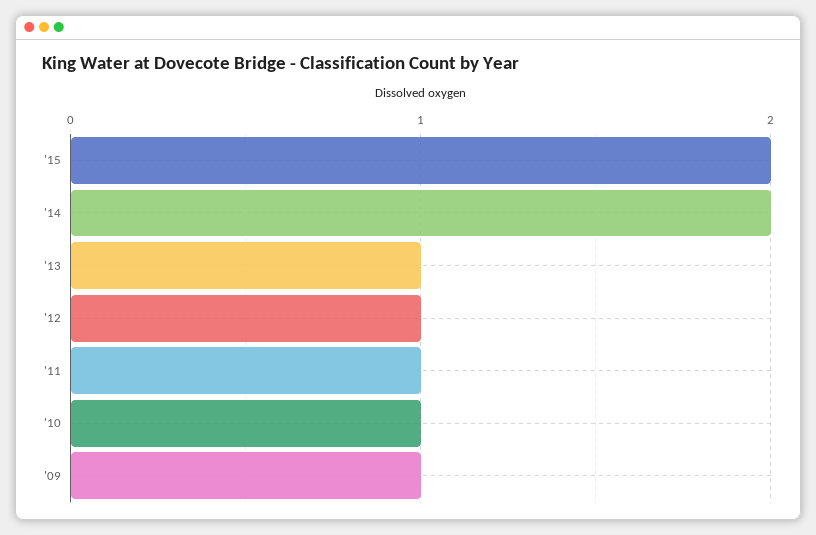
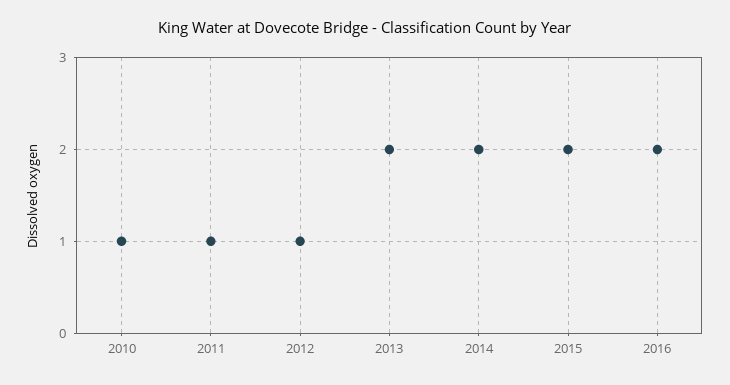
'13: 1 -> 2
'09: 1 -> none
2016: none -> 2

